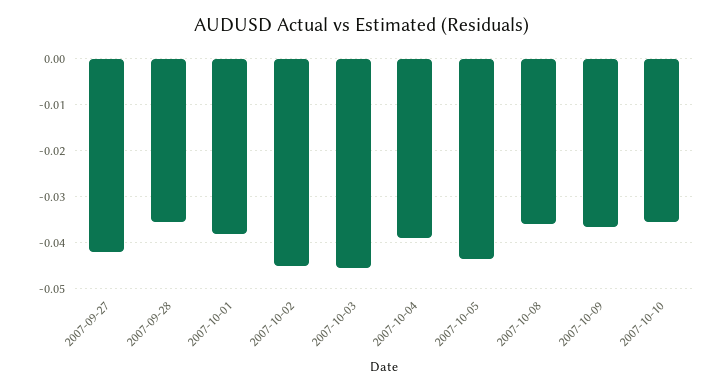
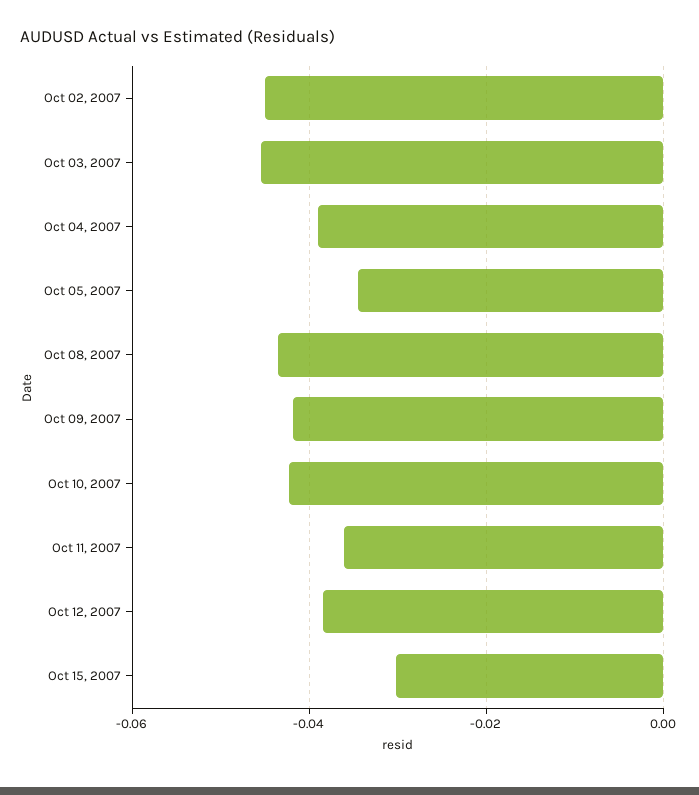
2007-09-27: -0.042 -> none
2007-09-28: -0.036 -> none
2007-10-01: -0.038 -> none
2007-10-05: -0.044 -> -0.034
2007-10-08: -0.036 -> -0.044
2007-10-09: -0.036 -> -0.042
2007-10-10: -0.036 -> -0.042
Oct 11, 2007: none -> -0.036
Oct 12, 2007: none -> -0.038
Oct 15, 2007: none -> -0.03

